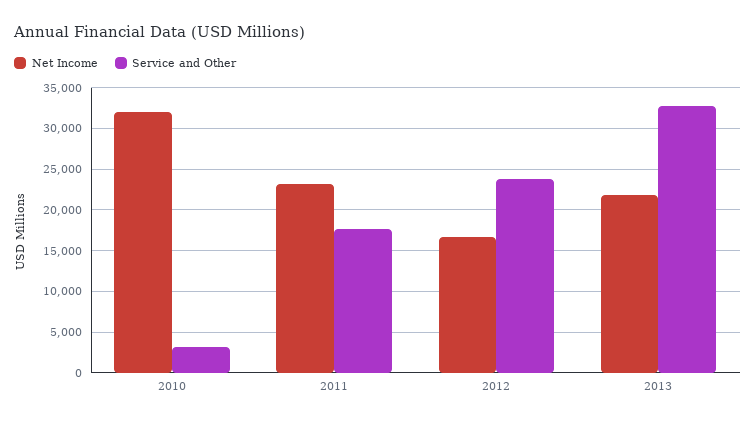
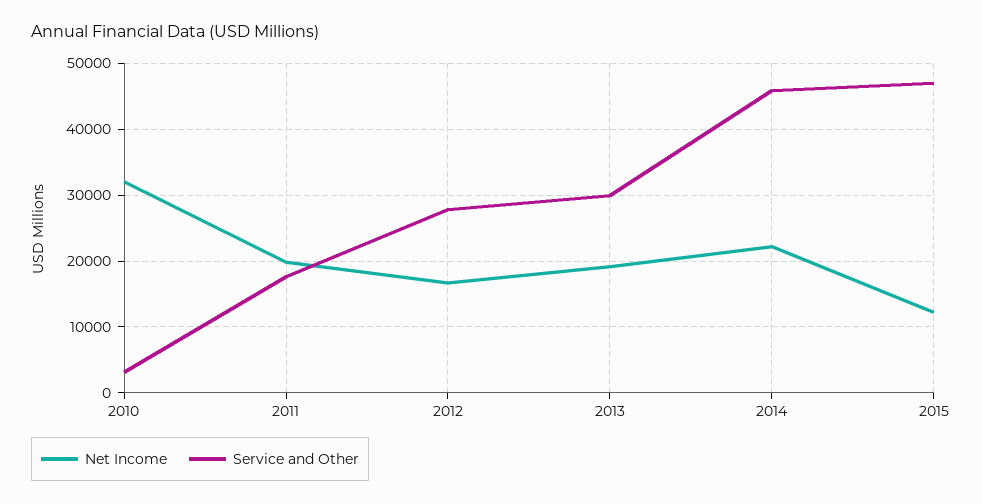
Net Income, 2011: 23000 -> 20000
Service and Other, 2012: 24000 -> 28000
Net Income, 2013: 22000 -> 19000
Service and Other, 2013: 33000 -> 30000
Net Income, 2014: none -> 22000
Service and Other, 2014: none -> 46000
Net Income, 2015: none -> 12000
Service and Other, 2015: none -> 47000

